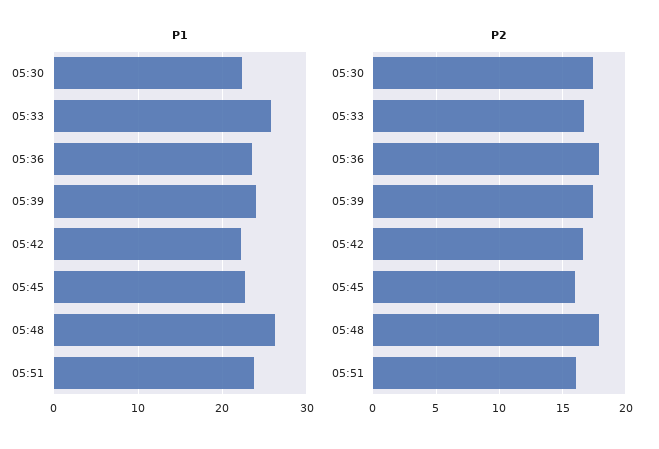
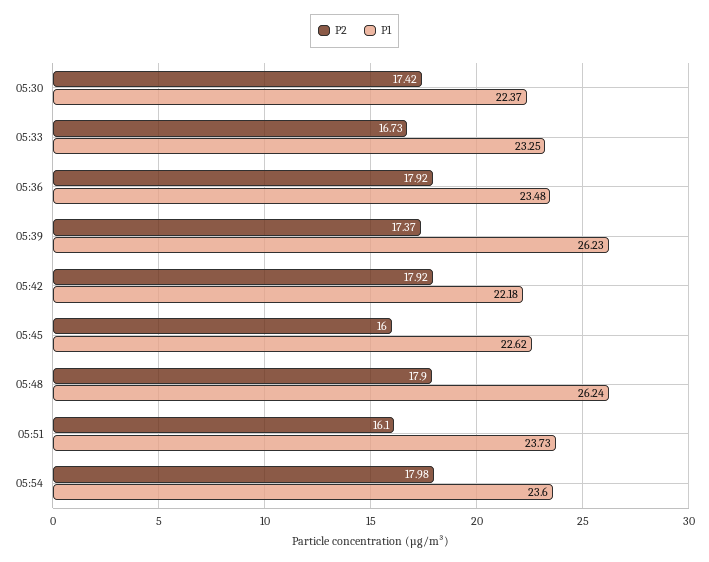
P1, 05:33: 26 -> 23.25
P1, 05:39: 24 -> 26.23
P2, 05:42: 16.5 -> 17.92
P2, 05:54: none -> 17.98
P1, 05:54: none -> 23.6

